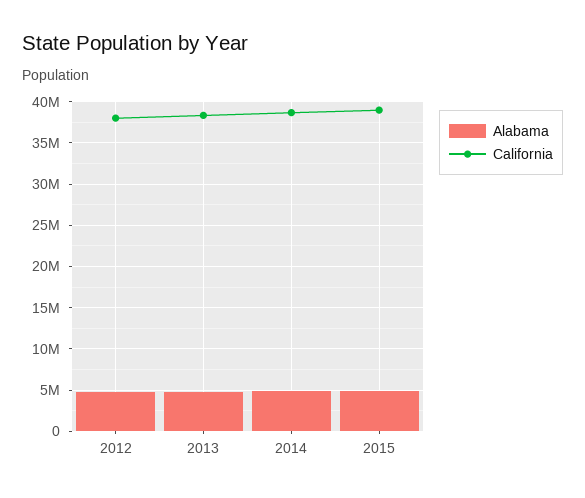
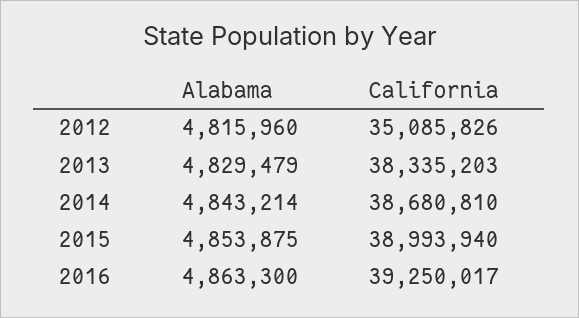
California, 2012: 38000000 -> 35085826
Alabama, 2016: none -> 4863300
California, 2016: none -> 39250017

